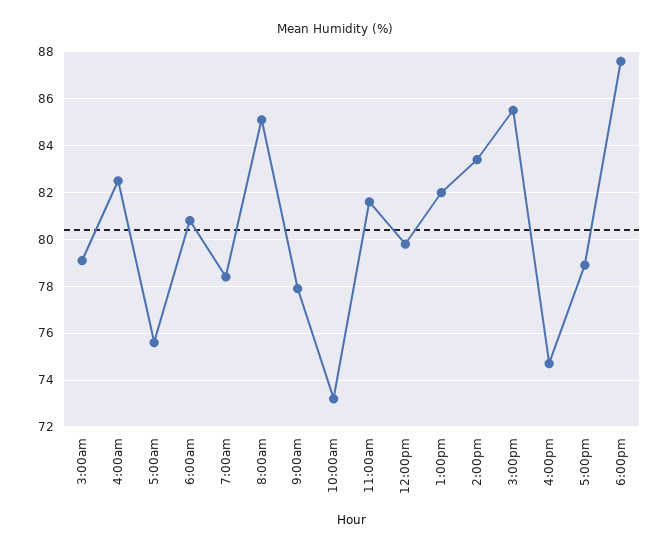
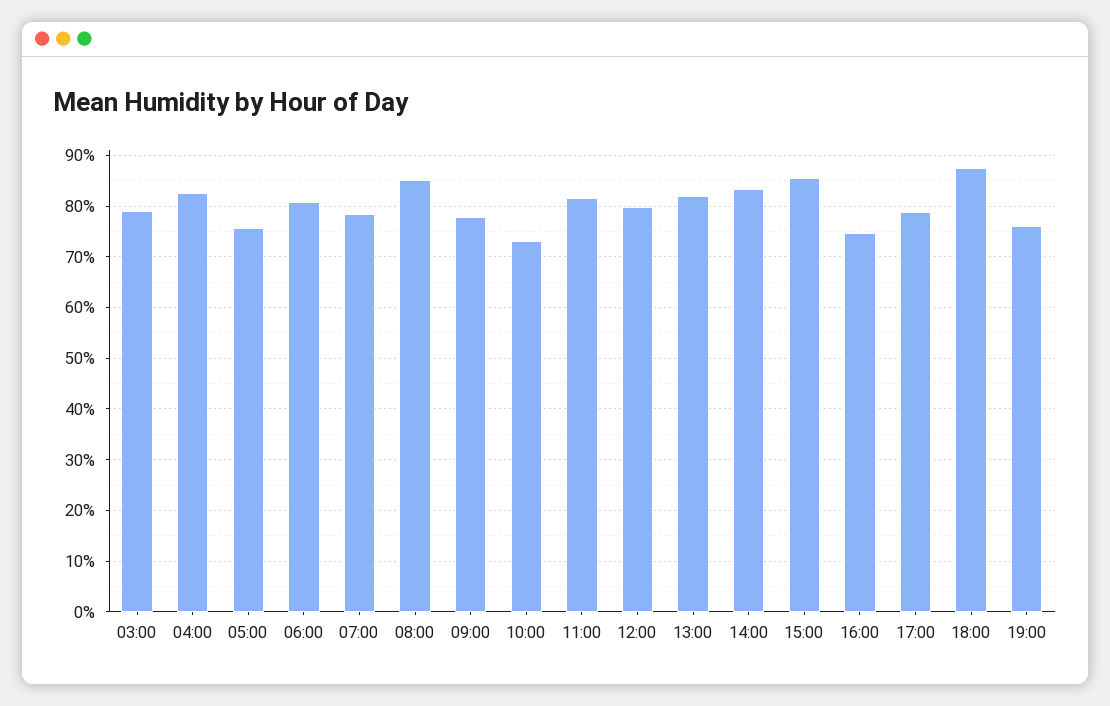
19:00: none -> 76

